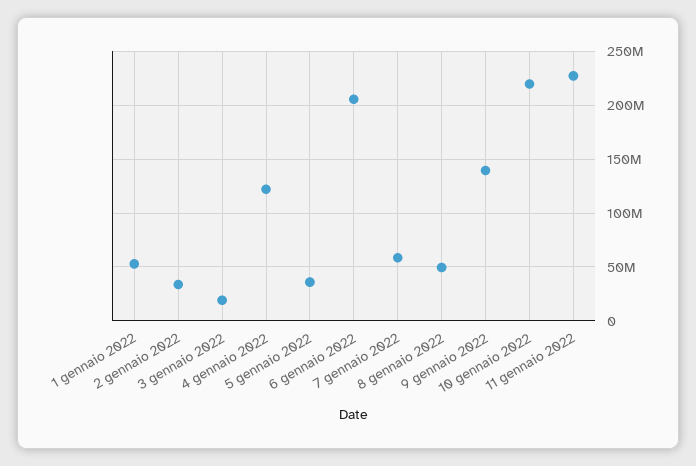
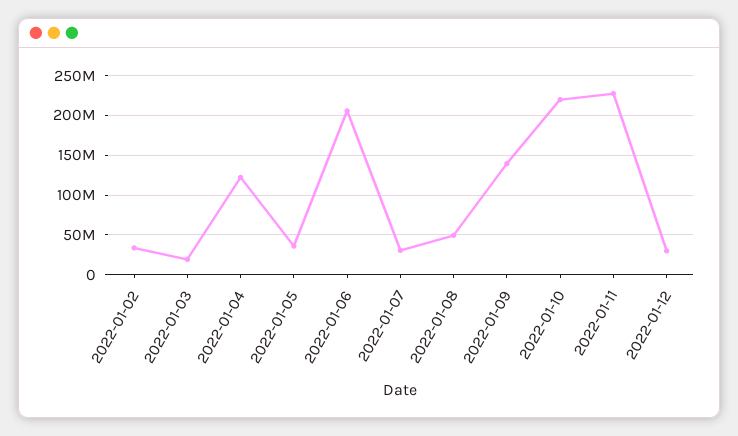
1 gennaio 2022: 50000000 -> none
7 gennaio 2022: 60000000 -> 30000000
2022-01-12: none -> 30000000

